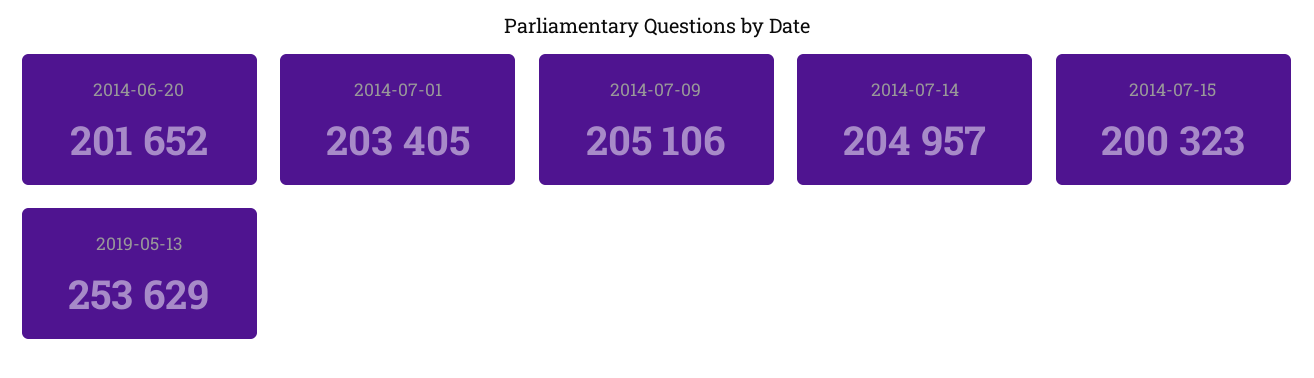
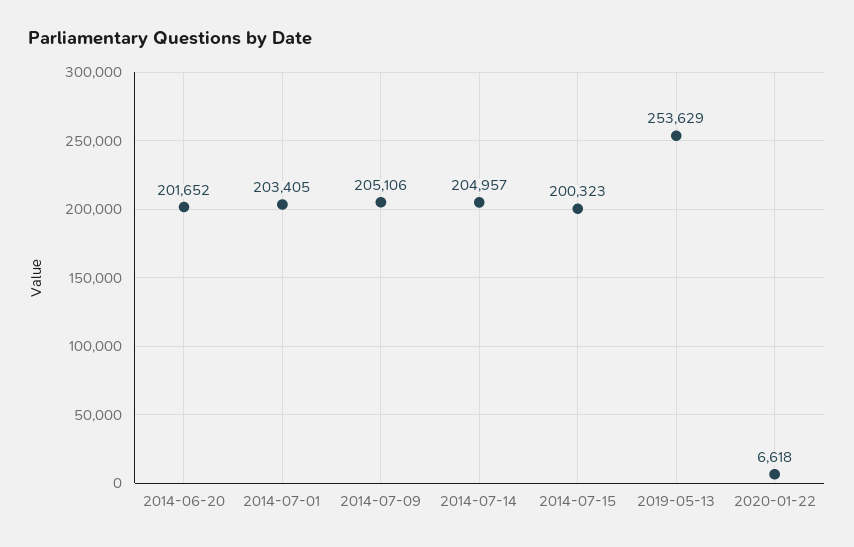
2020-01-22: none -> 6618

